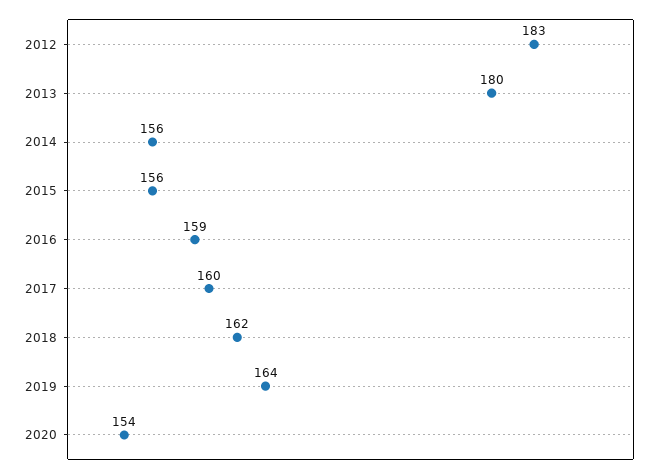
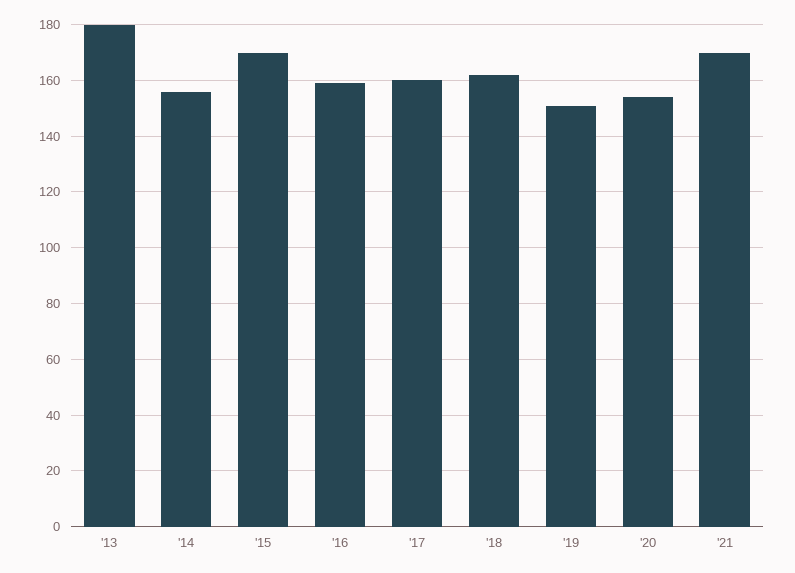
2012: 183 -> none
2015: 156 -> 170
2019: 164 -> 150
'21: none -> 170

